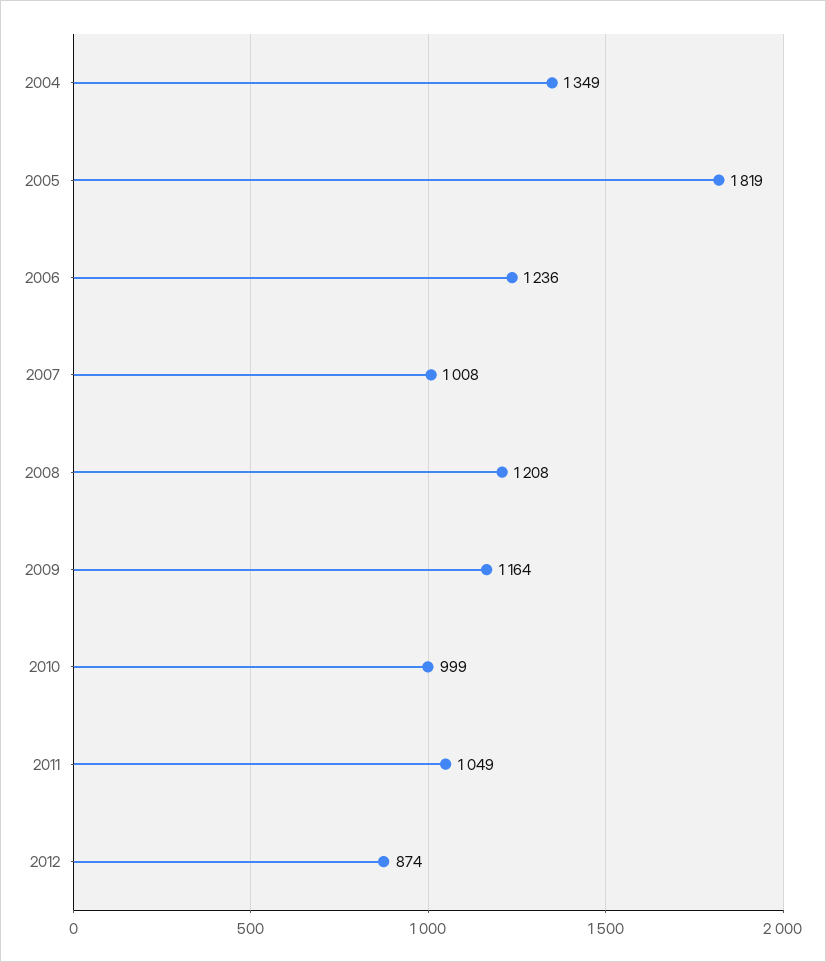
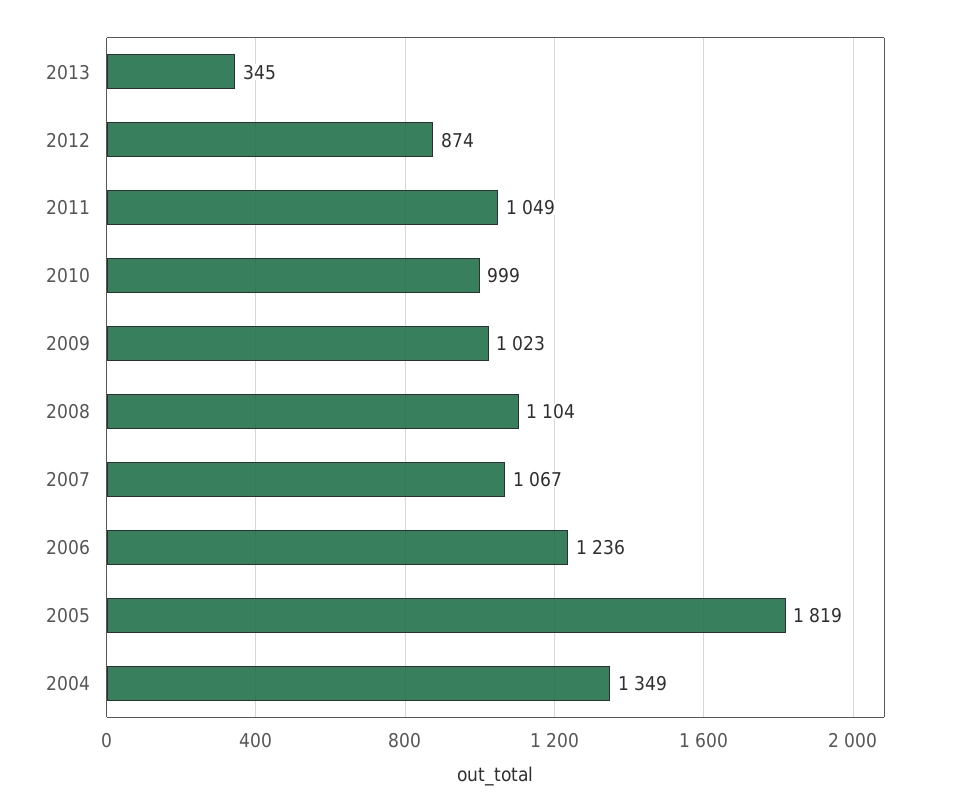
2007: 1008 -> 1067
2008: 1208 -> 1104
2009: 1164 -> 1023
2013: none -> 345

